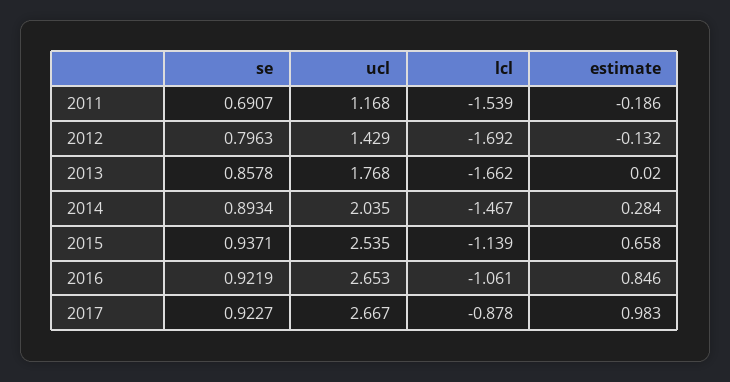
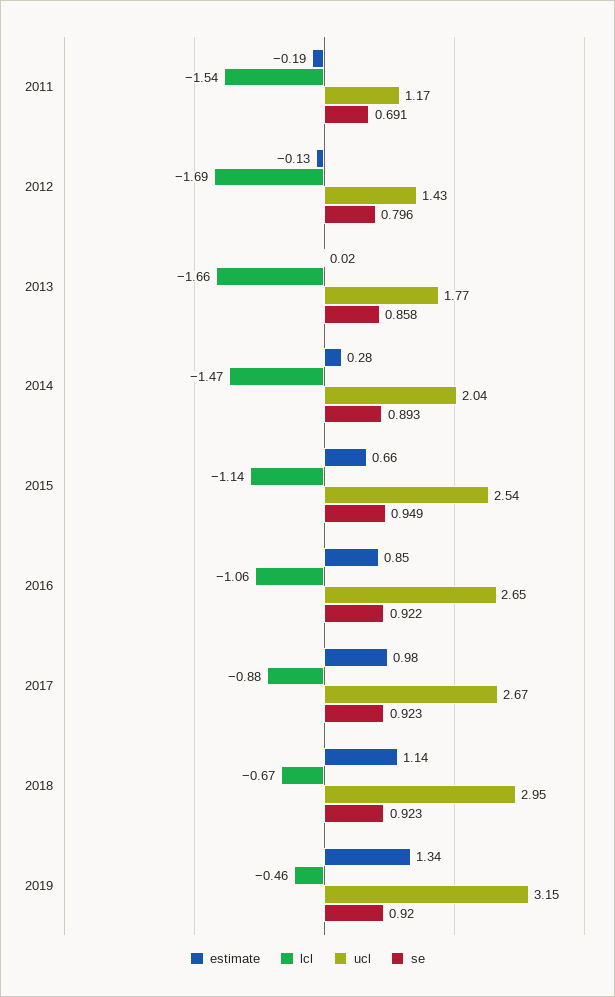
se, 2015: 0.9371 -> 0.949
estimate, 2018: none -> 1.14
lcl, 2018: none -> -0.67
ucl, 2018: none -> 2.95
se, 2018: none -> 0.923
estimate, 2019: none -> 1.34
lcl, 2019: none -> -0.46
ucl, 2019: none -> 3.15
se, 2019: none -> 0.92

